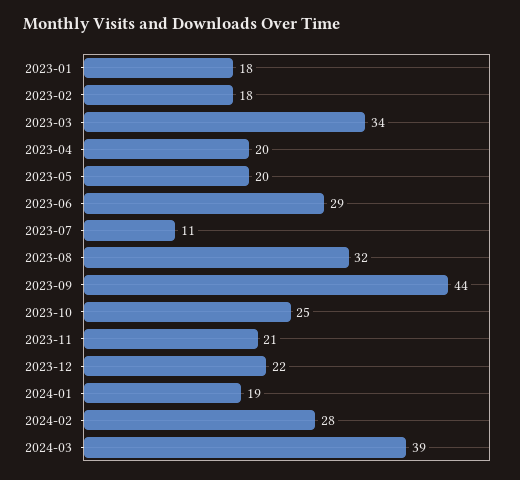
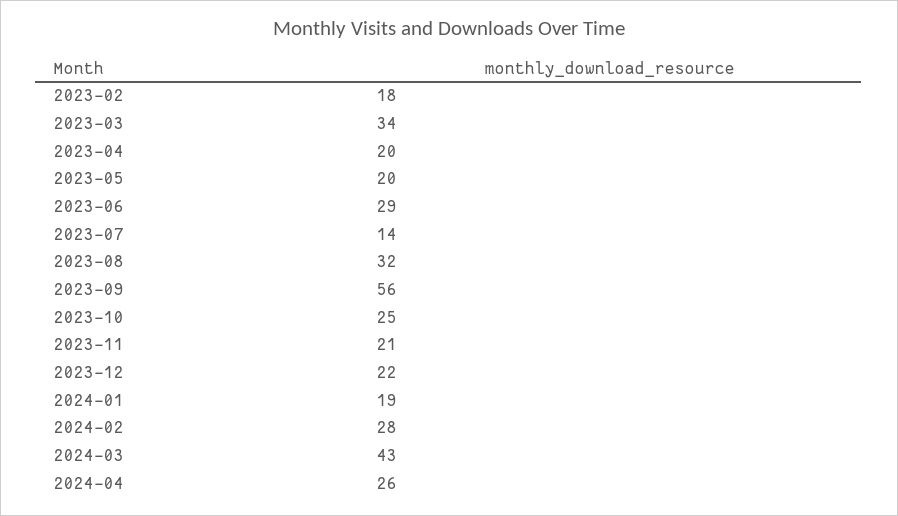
2023-01: 18 -> none
2023-07: 11 -> 14
2023-09: 44 -> 56
2024-03: 39 -> 43
2024-04: none -> 26

